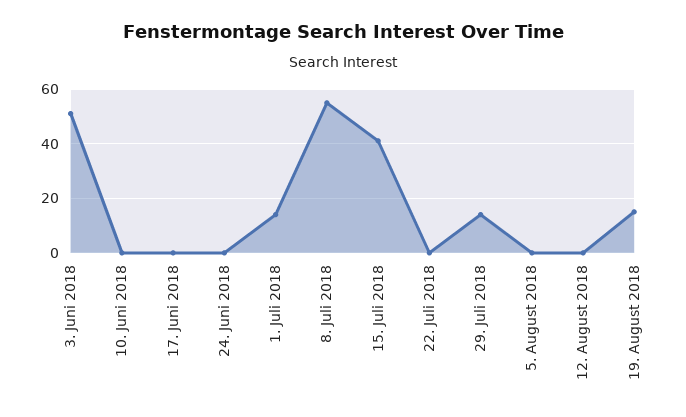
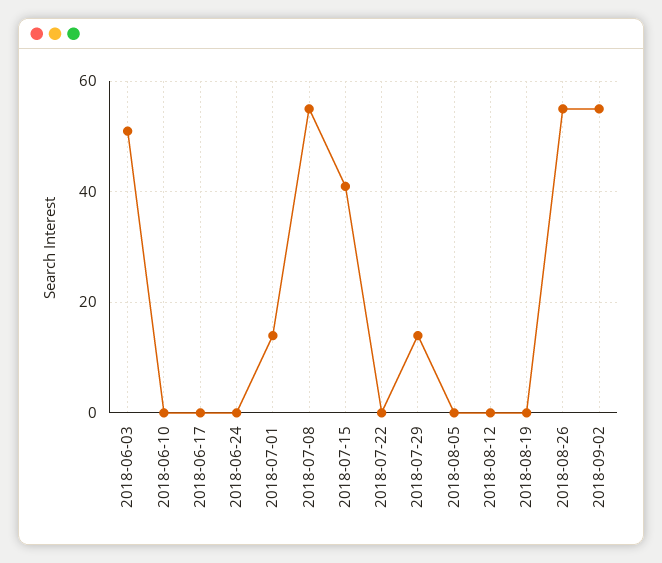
19. August 2018: 15 -> 0
2018-08-26: none -> 55
2018-09-02: none -> 55

